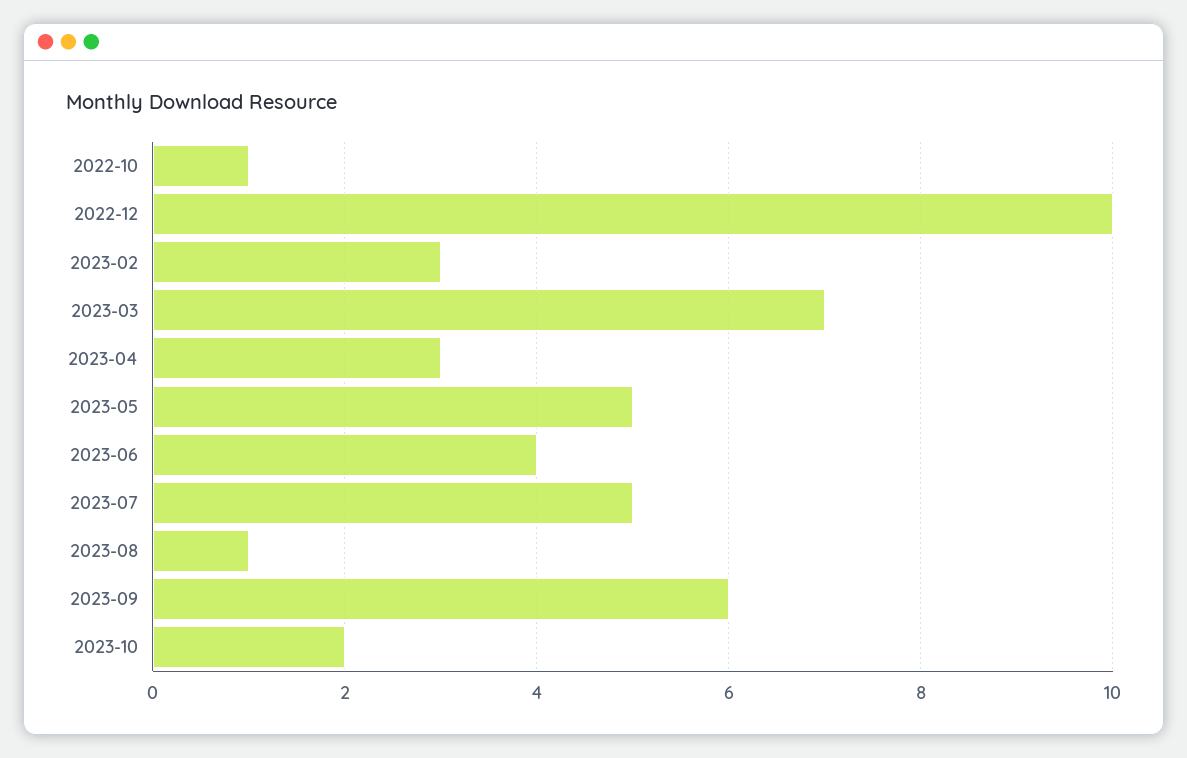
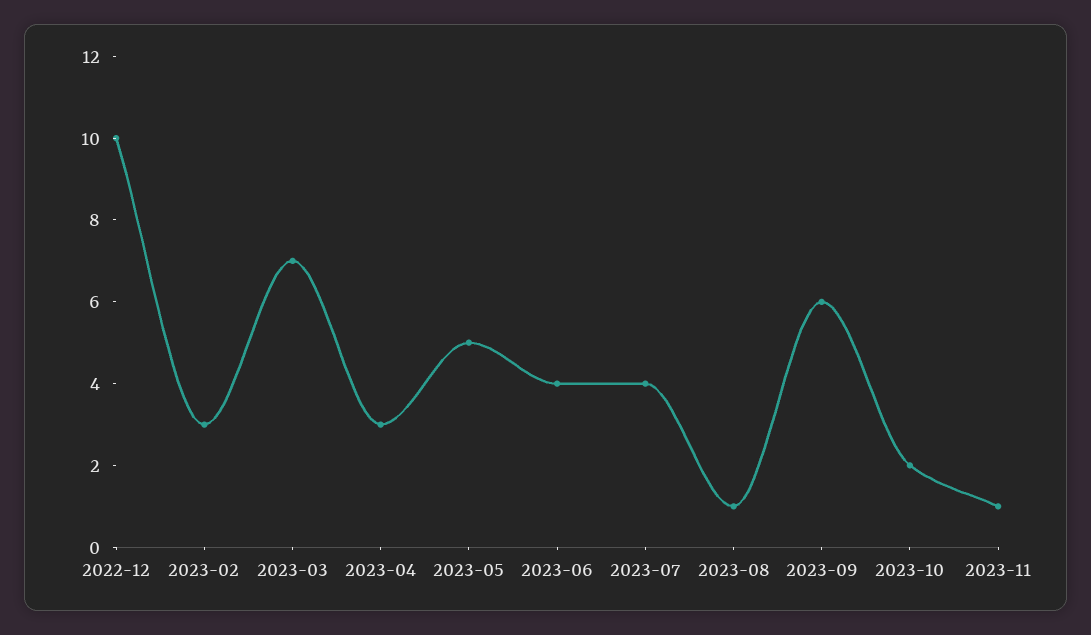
2022-10: 1 -> none
2023-07: 5 -> 4
2023-11: none -> 1

